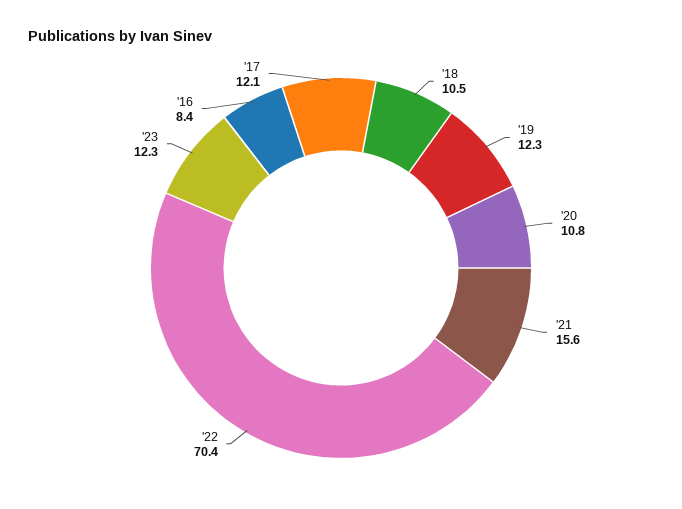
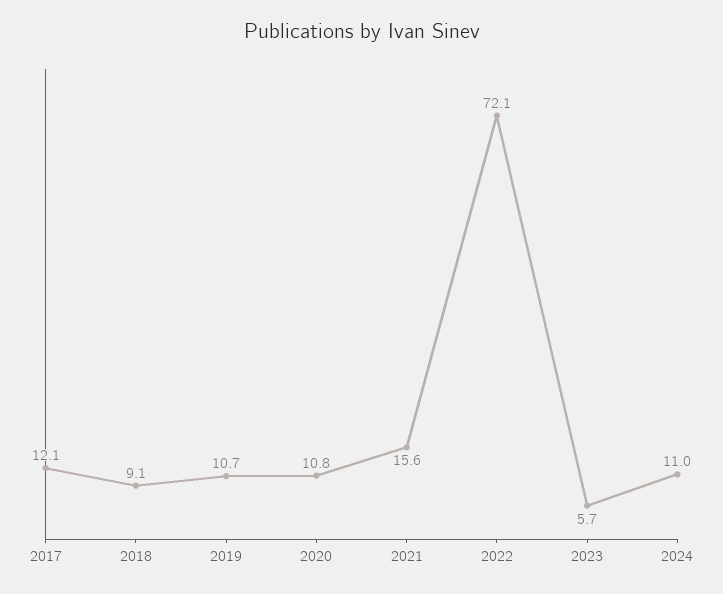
'18: 10.5 -> 9.1
'19: 12.3 -> 10.7
'22: 70.4 -> 72.1
'23: 12.3 -> 5.7
'16: 8.4 -> none
2024: none -> 11

